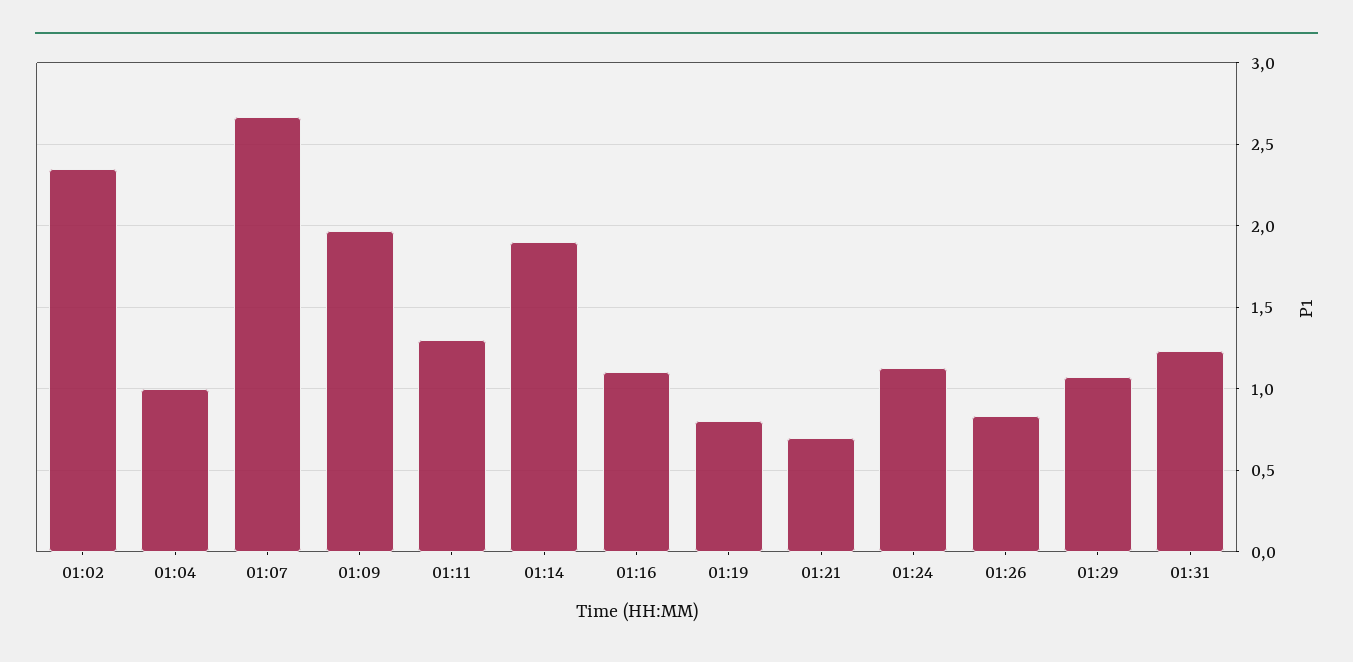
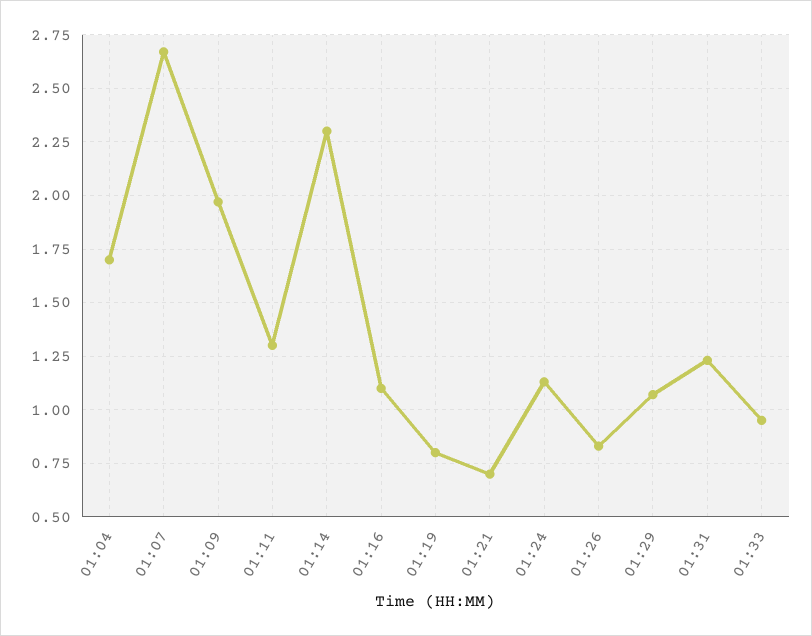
01:02: 2.35 -> none
01:04: 1 -> 1.7
01:14: 1.9 -> 2.3
01:33: none -> 0.95

